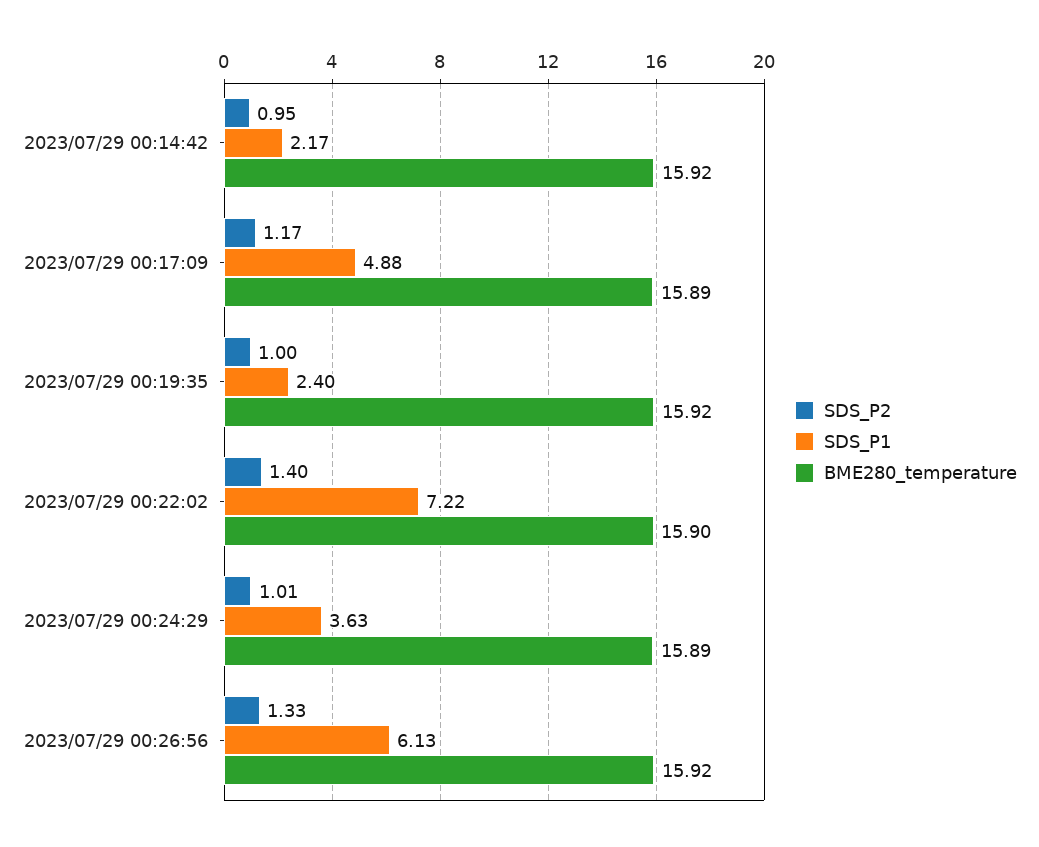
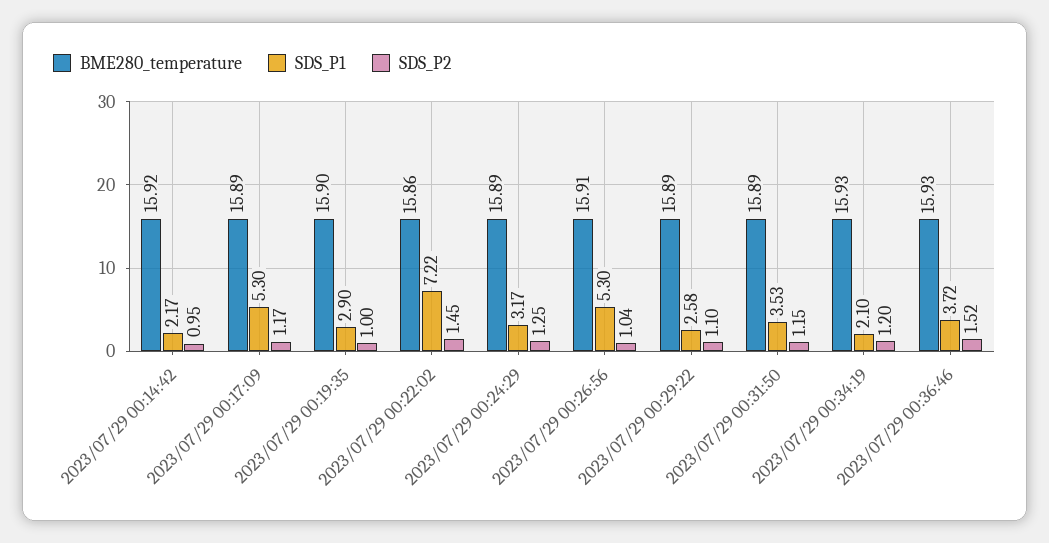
SDS_P1, 2023/07/29 00:17:09: 4.88 -> 5.3
SDS_P1, 2023/07/29 00:19:35: 2.4 -> 2.9
BME280_temperature, 2023/07/29 00:19:35: 15.92 -> 15.9
SDS_P2, 2023/07/29 00:22:02: 1.4 -> 1.45
BME280_temperature, 2023/07/29 00:22:02: 15.9 -> 15.86
SDS_P2, 2023/07/29 00:24:29: 1.01 -> 1.25
SDS_P1, 2023/07/29 00:24:29: 3.63 -> 3.17
SDS_P2, 2023/07/29 00:26:56: 1.33 -> 1.04
SDS_P1, 2023/07/29 00:26:56: 6.13 -> 5.3
BME280_temperature, 2023/07/29 00:26:56: 15.92 -> 15.91
BME280_temperature, 2023/07/29 00:29:22: none -> 15.89
SDS_P1, 2023/07/29 00:29:22: none -> 2.58
SDS_P2, 2023/07/29 00:29:22: none -> 1.1
BME280_temperature, 2023/07/29 00:31:50: none -> 15.89
SDS_P1, 2023/07/29 00:31:50: none -> 3.53
SDS_P2, 2023/07/29 00:31:50: none -> 1.15
BME280_temperature, 2023/07/29 00:34:19: none -> 15.93
SDS_P1, 2023/07/29 00:34:19: none -> 2.1
SDS_P2, 2023/07/29 00:34:19: none -> 1.2
BME280_temperature, 2023/07/29 00:36:46: none -> 15.93
SDS_P1, 2023/07/29 00:36:46: none -> 3.72
SDS_P2, 2023/07/29 00:36:46: none -> 1.52

